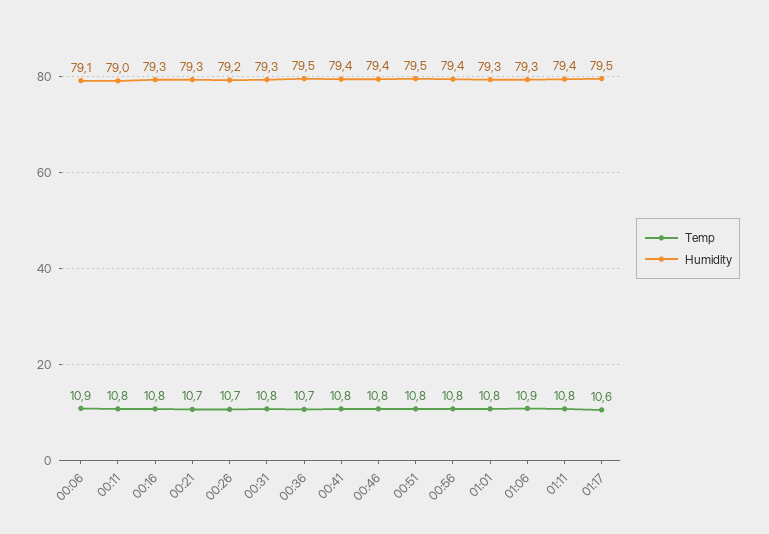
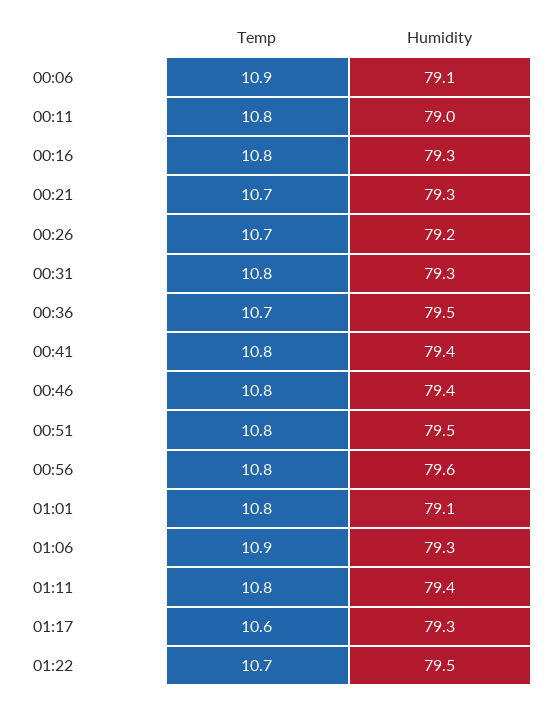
Humidity, 00:56: 79.4 -> 79.6
Humidity, 01:01: 79.3 -> 79.1
Humidity, 01:17: 79.5 -> 79.3
Temp, 01:22: none -> 10.7
Humidity, 01:22: none -> 79.5

